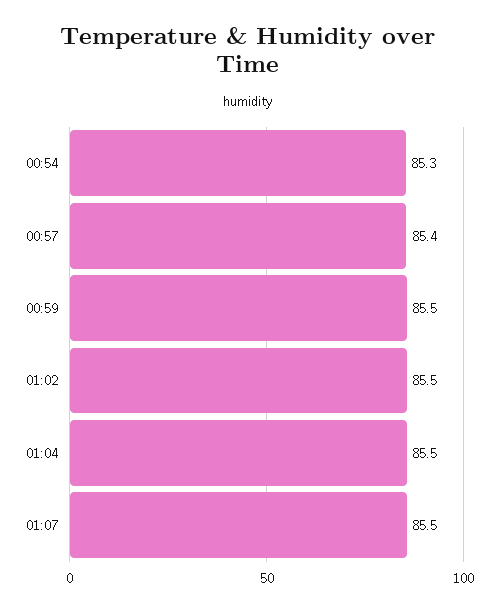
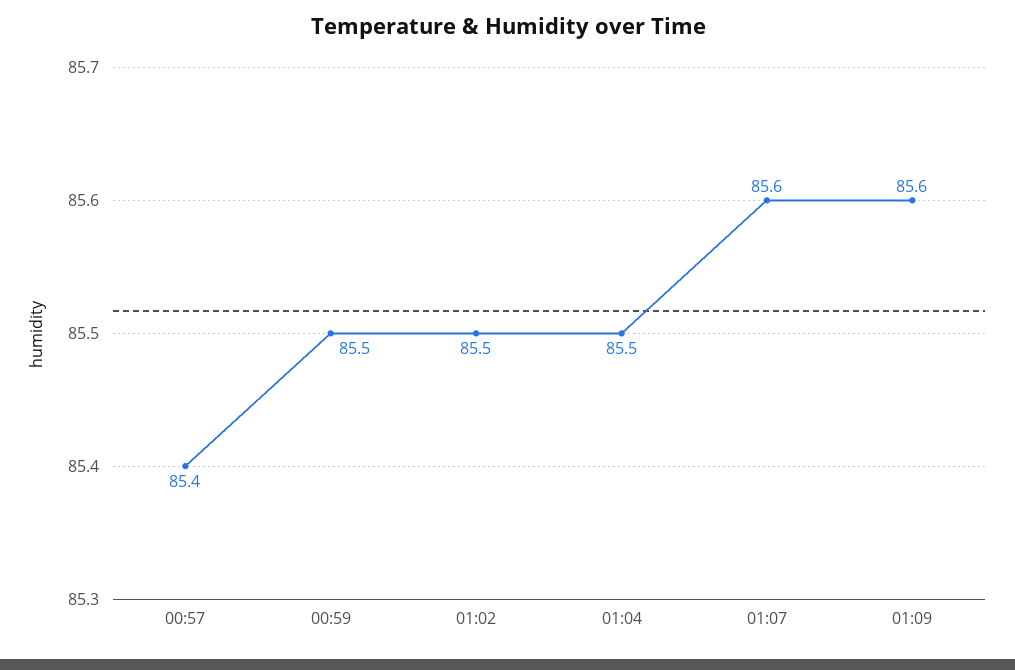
00:54: 85.3 -> none
01:07: 85.5 -> 85.6
01:09: none -> 85.6

